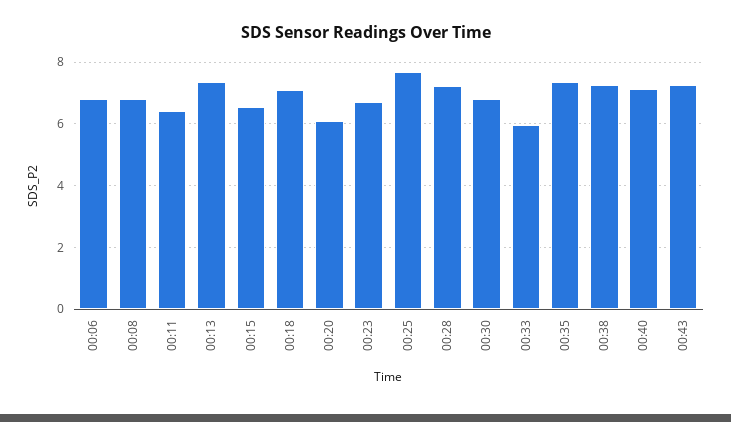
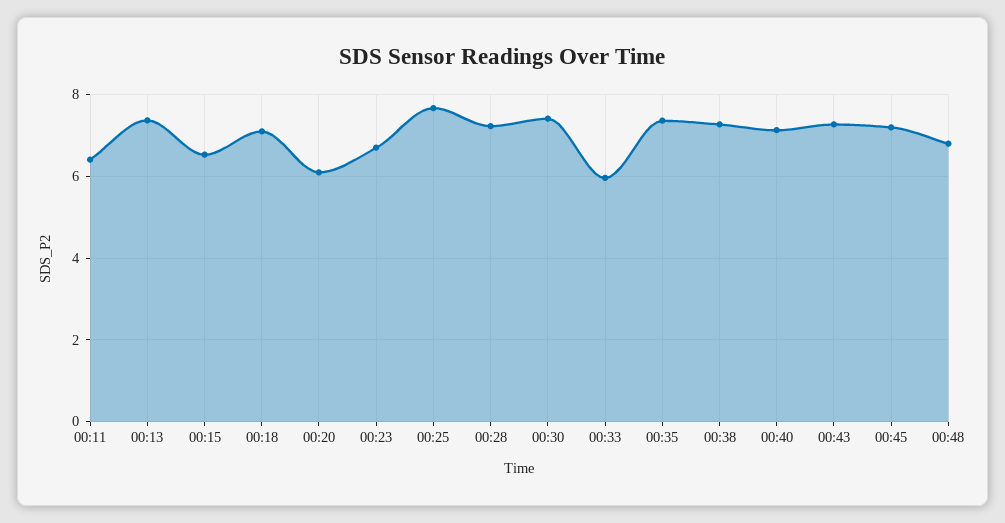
00:06: 6.8 -> none
00:08: 6.8 -> none
00:30: 6.8 -> 7.4
00:45: none -> 7.2
00:48: none -> 6.8

